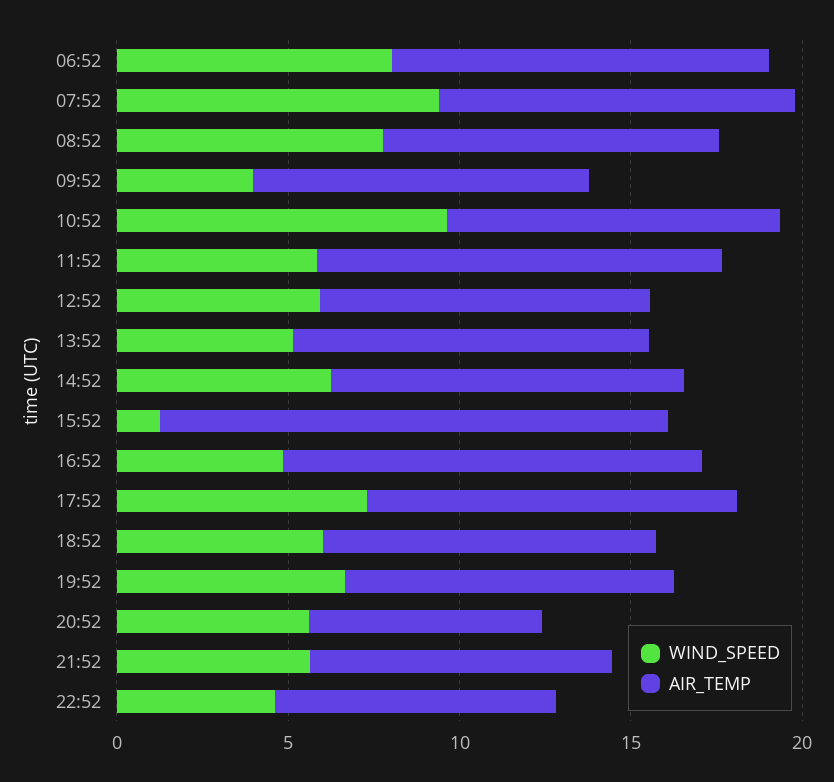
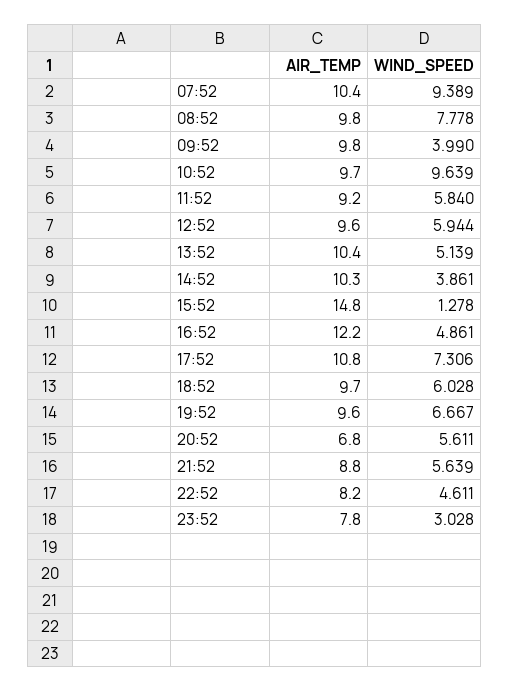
WIND_SPEED, 06:52: 8 -> none
AIR_TEMP, 06:52: 11 -> none
AIR_TEMP, 11:52: 12 -> 9.2
WIND_SPEED, 14:52: 6 -> 3.861
AIR_TEMP, 23:52: none -> 7.8
WIND_SPEED, 23:52: none -> 3.028

